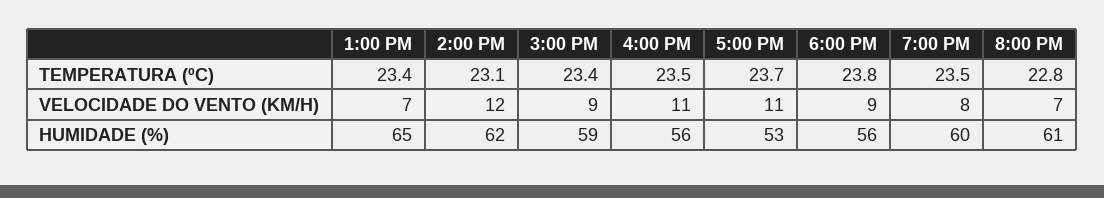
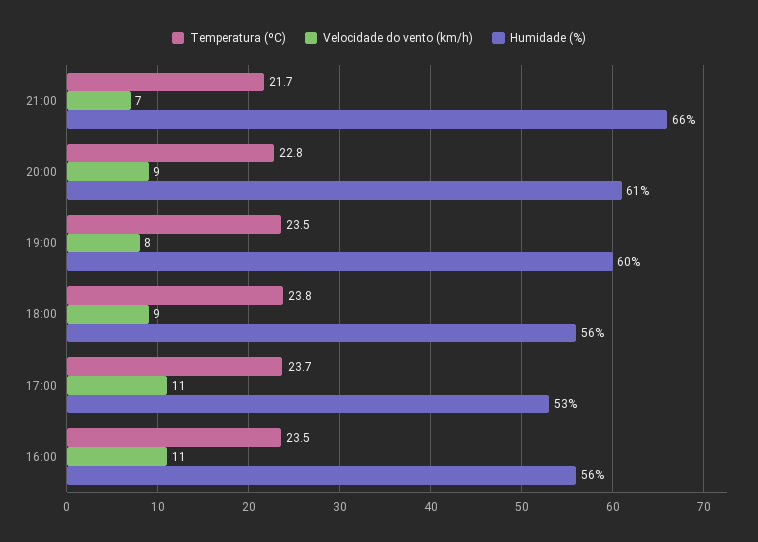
TEMPERATURA (ºC), 1:00 PM: 23.4 -> none
TEMPERATURA (ºC), 2:00 PM: 23.1 -> none
TEMPERATURA (ºC), 3:00 PM: 23.4 -> none
VELOCIDADE DO VENTO (KM/H), 1:00 PM: 7 -> none
VELOCIDADE DO VENTO (KM/H), 2:00 PM: 12 -> none
VELOCIDADE DO VENTO (KM/H), 3:00 PM: 9 -> none
VELOCIDADE DO VENTO (KM/H), 8:00 PM: 7 -> 9
HUMIDADE (%), 1:00 PM: 65 -> none
HUMIDADE (%), 2:00 PM: 62 -> none
HUMIDADE (%), 3:00 PM: 59 -> none
TEMPERATURA (ºC), 21:00: none -> 21.7
VELOCIDADE DO VENTO (KM/H), 21:00: none -> 7
HUMIDADE (%), 21:00: none -> 66

